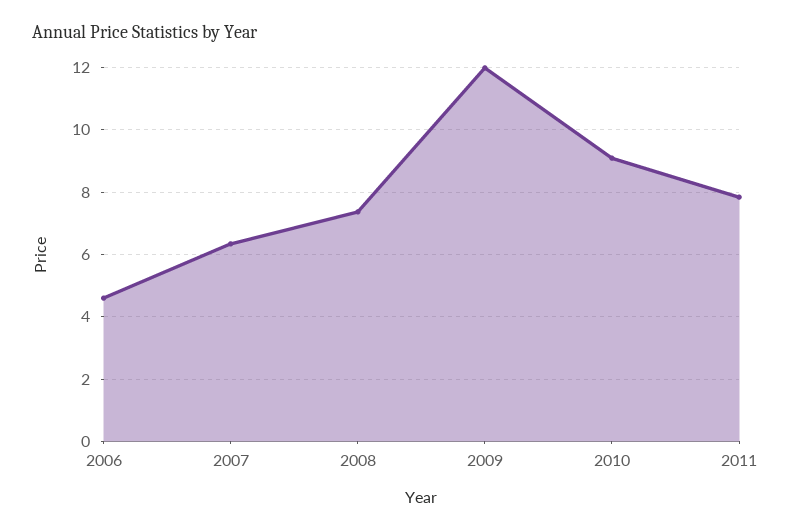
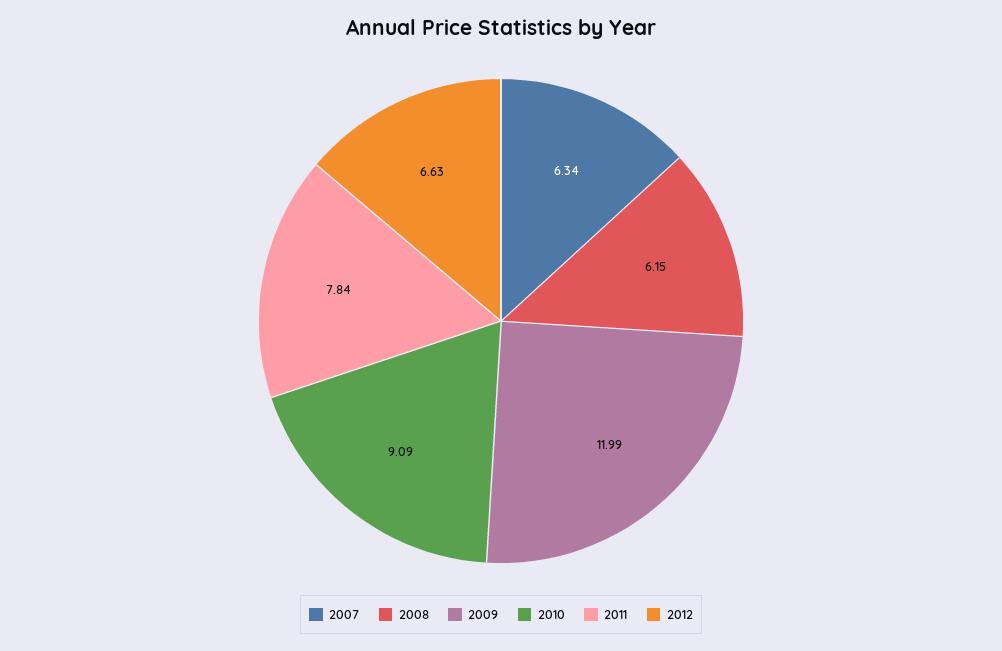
2006: 4.6 -> none
2008: 7.4 -> 6.15
2012: none -> 6.63

